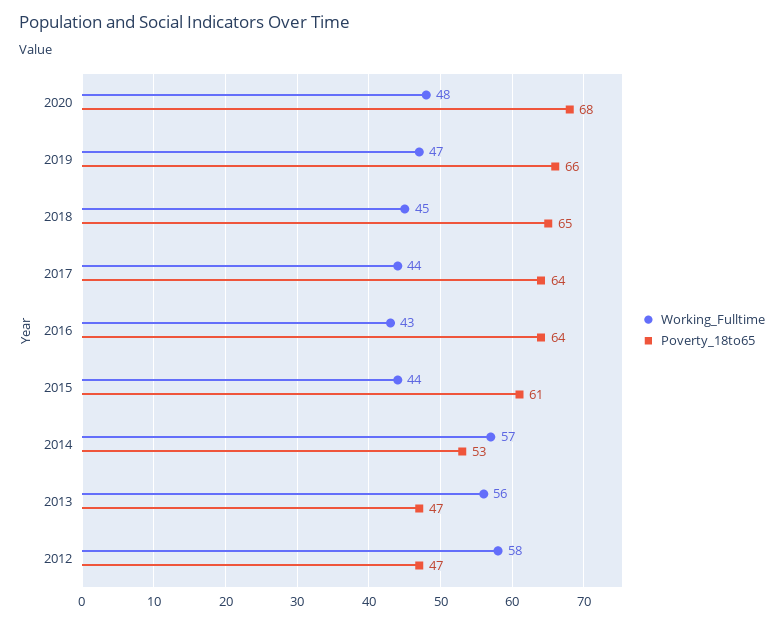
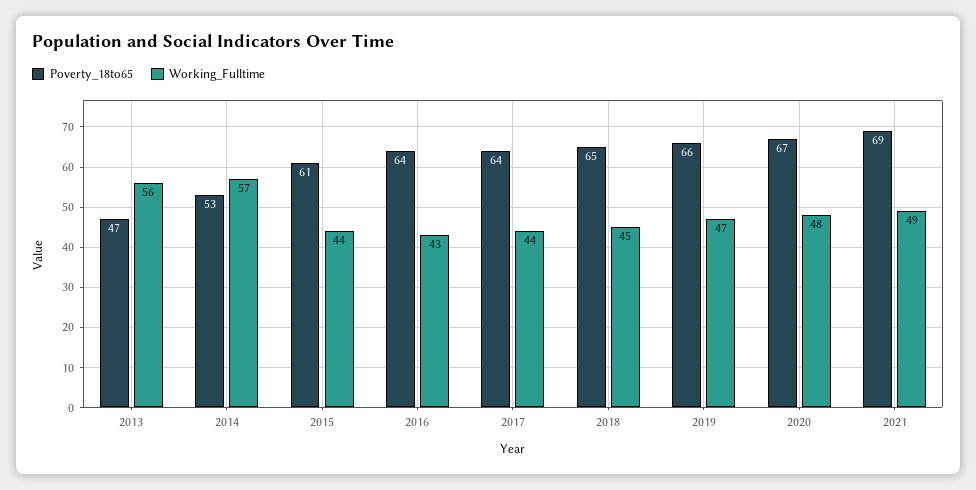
Poverty_18to65, 2020: 68 -> 67
Working_Fulltime, 2012: 58 -> none
Poverty_18to65, 2012: 47 -> none
Poverty_18to65, 2021: none -> 69
Working_Fulltime, 2021: none -> 49

